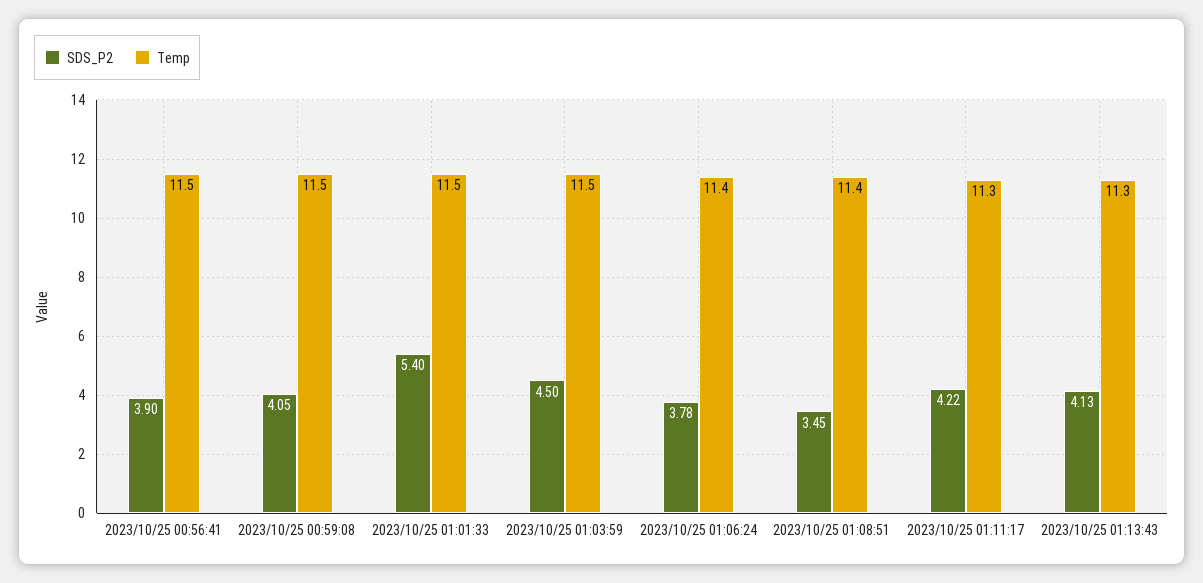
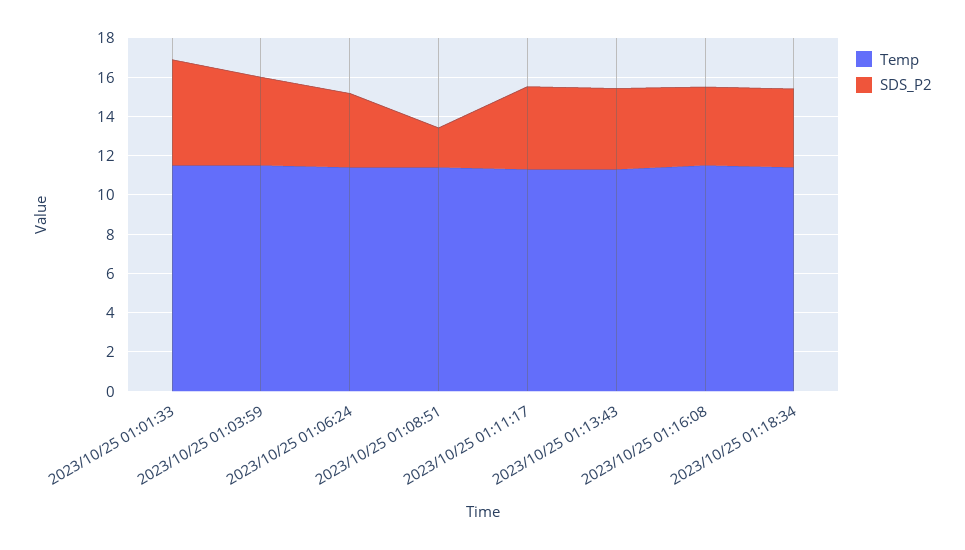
SDS_P2, 2023/10/25 00:56:41: 3.9 -> none
Temp, 2023/10/25 00:56:41: 11.5 -> none
SDS_P2, 2023/10/25 00:59:08: 4.05 -> none
Temp, 2023/10/25 00:59:08: 11.5 -> none
SDS_P2, 2023/10/25 01:08:51: 3.45 -> 2
Temp, 2023/10/25 01:16:08: none -> 11.5
SDS_P2, 2023/10/25 01:16:08: none -> 4
Temp, 2023/10/25 01:18:34: none -> 11.5
SDS_P2, 2023/10/25 01:18:34: none -> 4

